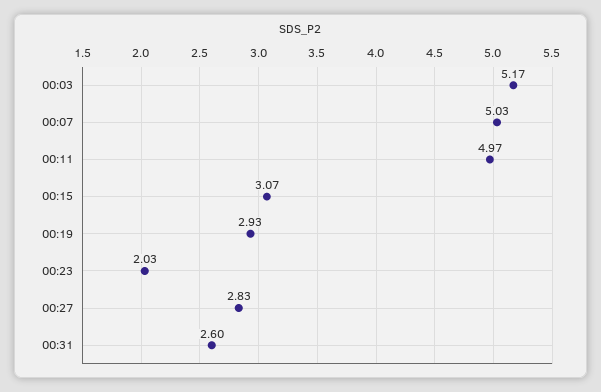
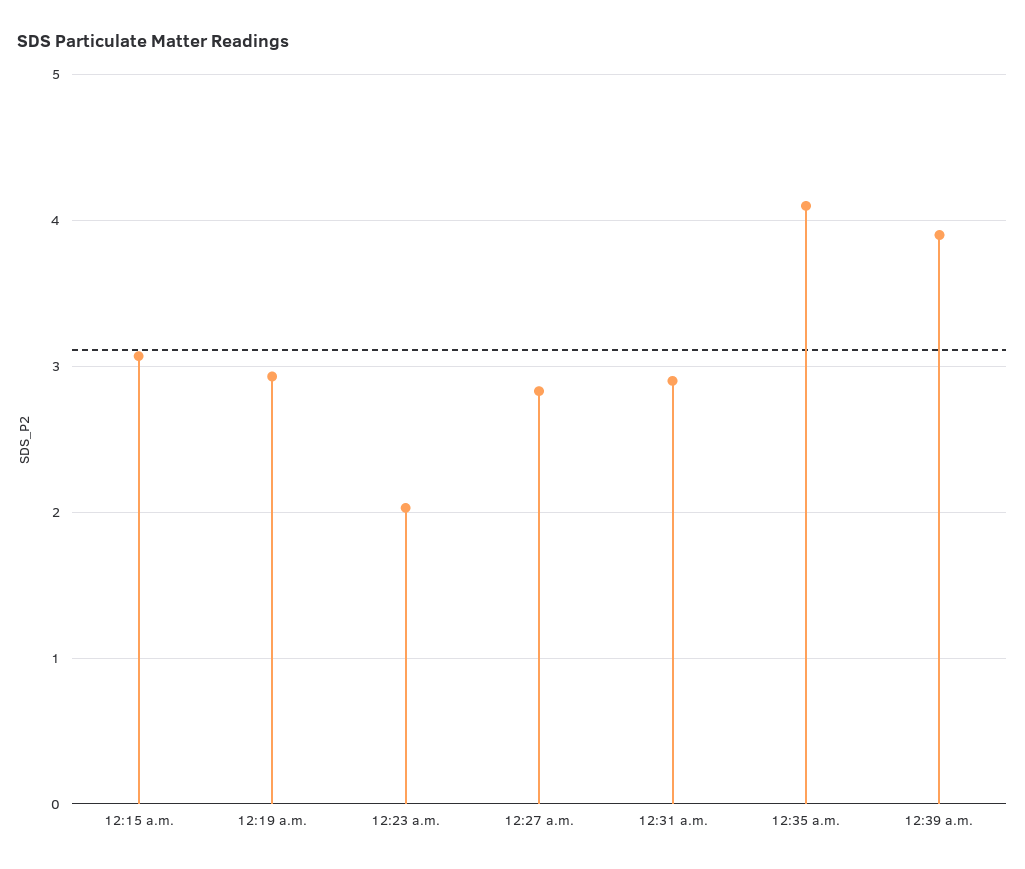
00:03: 5.17 -> none
00:07: 5.03 -> none
00:11: 4.97 -> none
00:31: 2.6 -> 2.9
12:35 a.m.: none -> 4.1
12:39 a.m.: none -> 3.9

